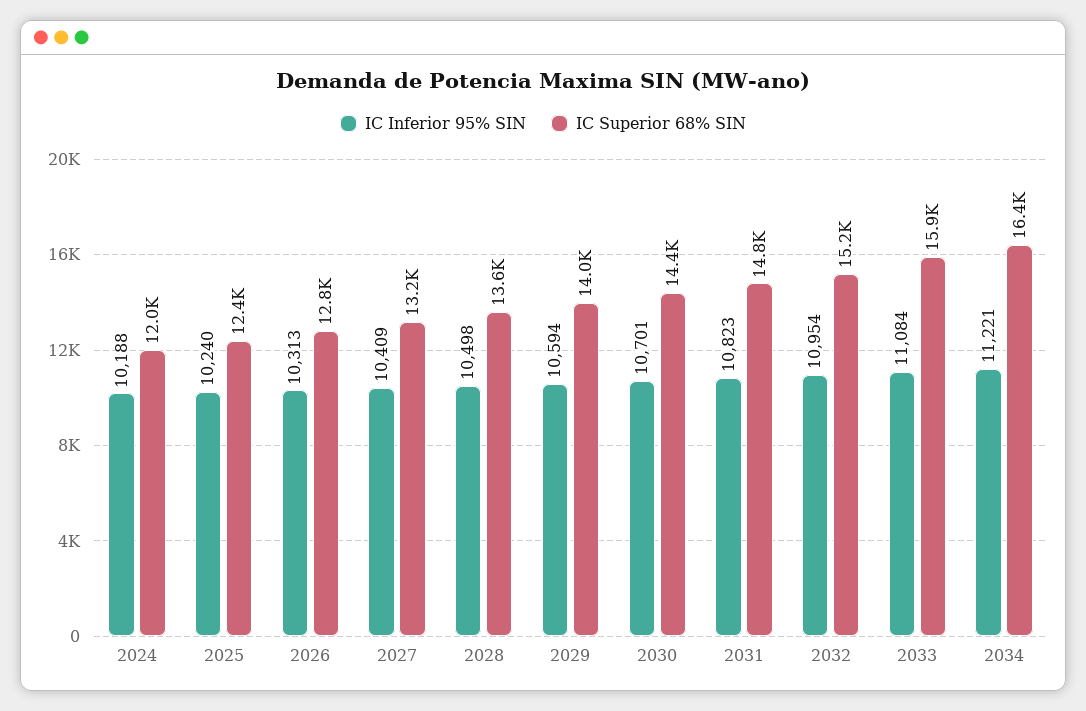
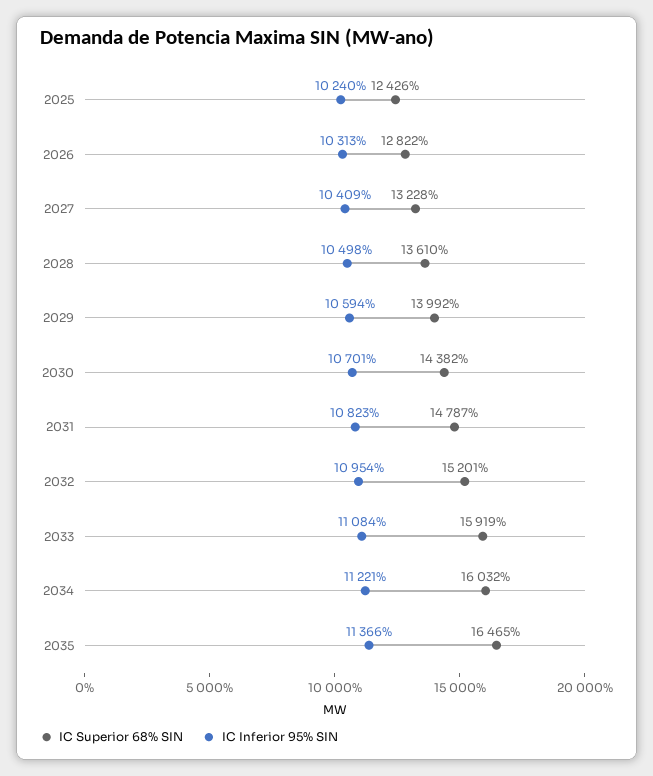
IC Inferior 95% SIN, 2024: 10188 -> none
IC Superior 68% SIN, 2024: 12000 -> none
IC Superior 68% SIN, 2034: 16400 -> 16032
IC Superior 68% SIN, 2035: none -> 16465
IC Inferior 95% SIN, 2035: none -> 11366

